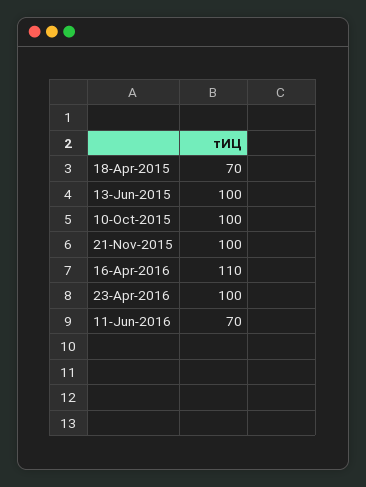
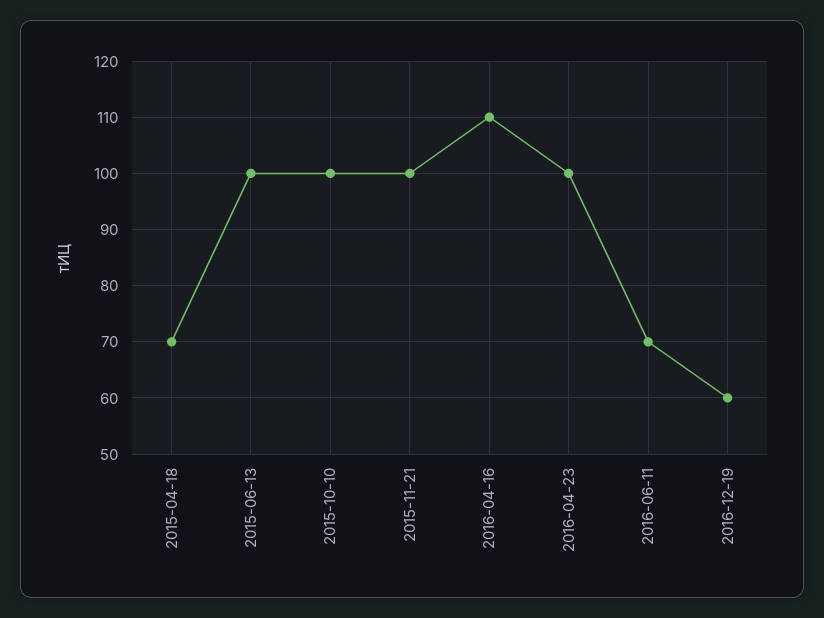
2016-12-19: none -> 60

